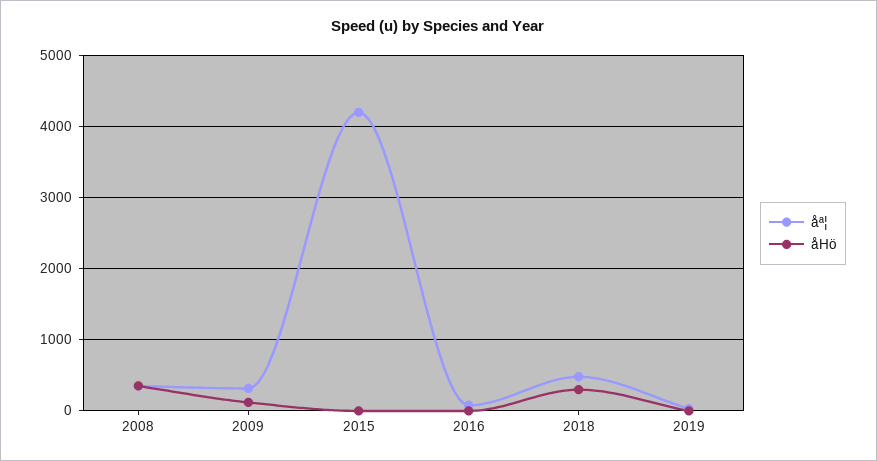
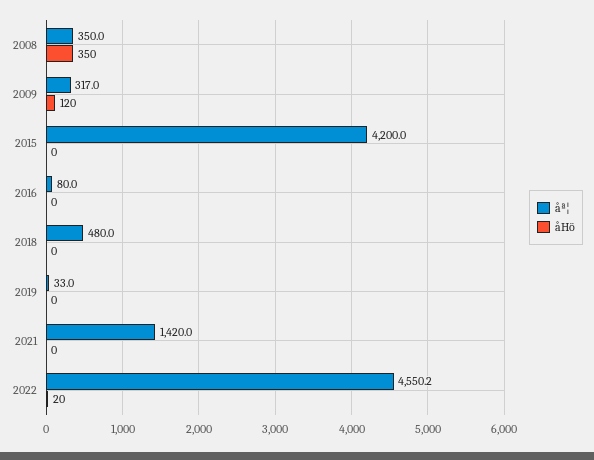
åHö, 2018: 300 -> 0
åª¦, 2021: none -> 1420
åHö, 2021: none -> 0
åª¦, 2022: none -> 4550.2
åHö, 2022: none -> 20

